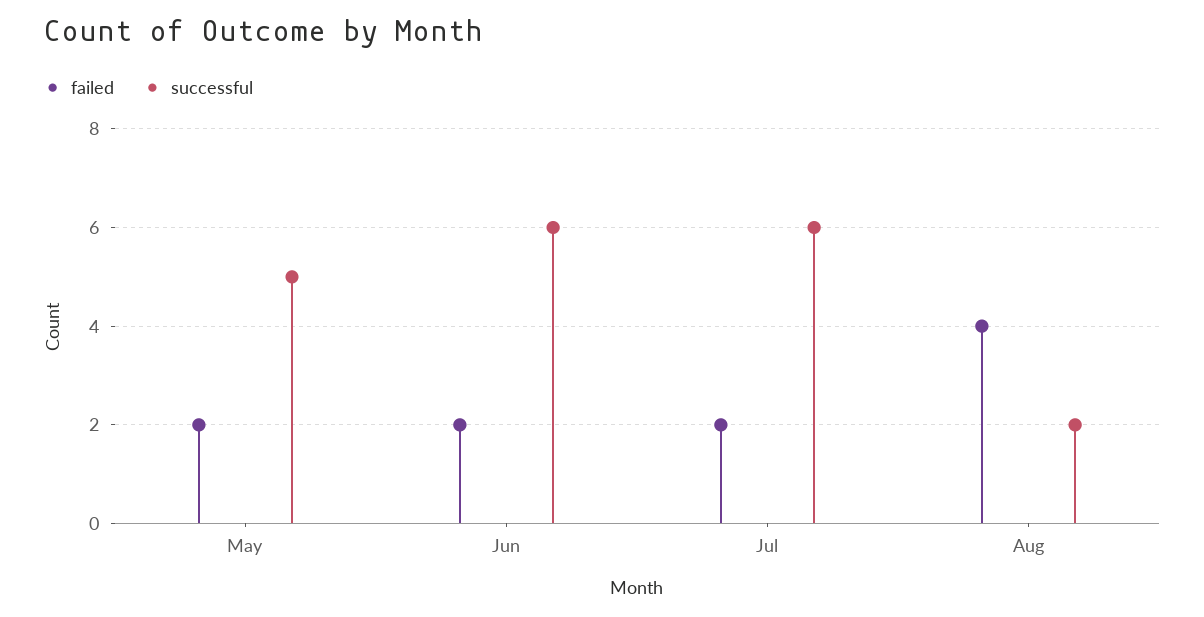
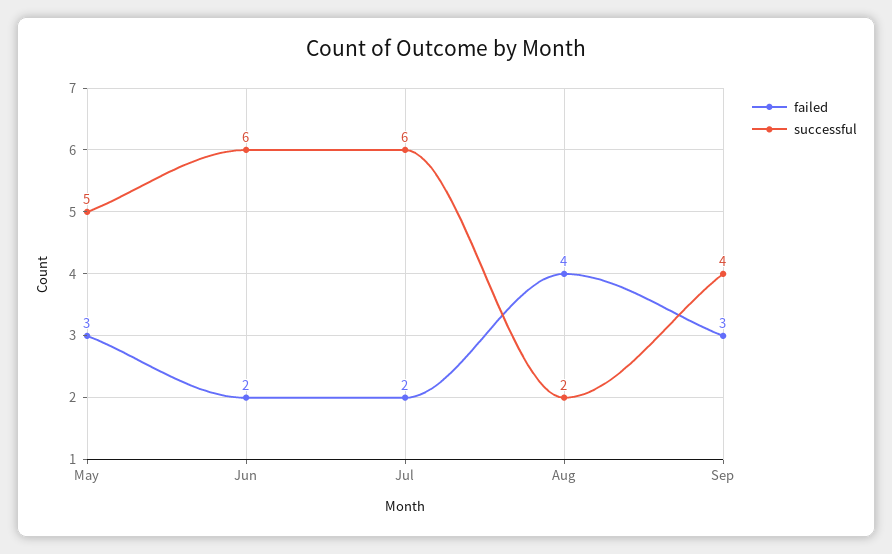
failed, May: 2 -> 3
failed, Sep: none -> 3
successful, Sep: none -> 4

